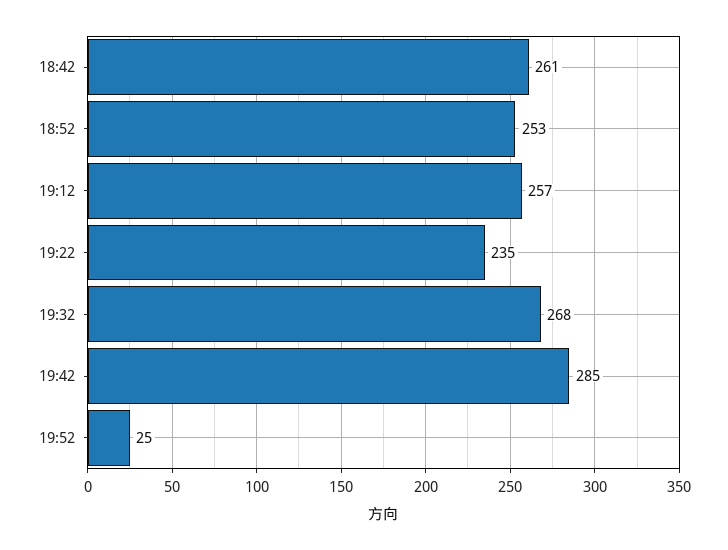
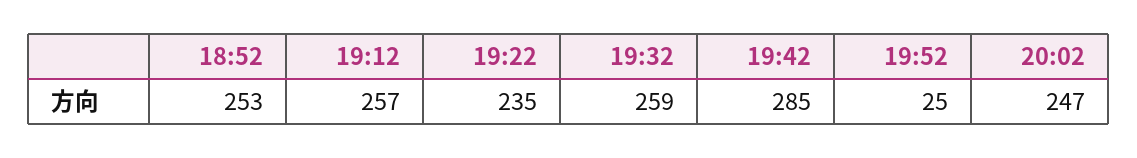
18:42: 261 -> none
19:32: 268 -> 259
20:02: none -> 247

